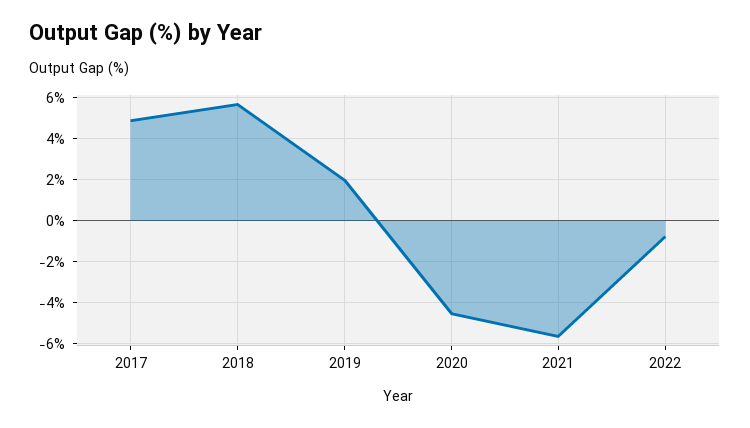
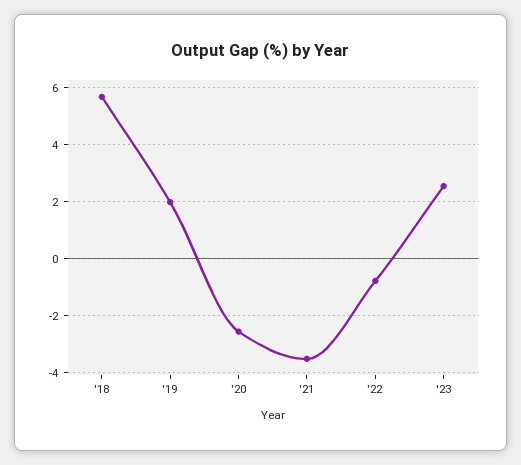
2017: 5 -> none
2020: -4.5 -> -2.5
2021: -5.5 -> -3.5
'23: none -> 2.5

